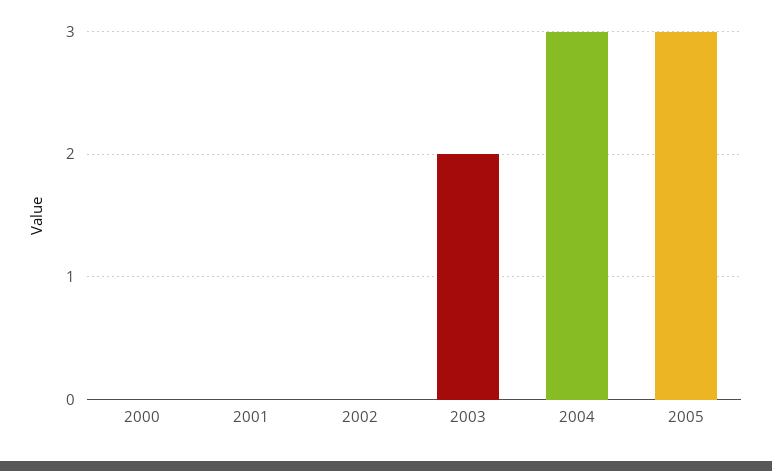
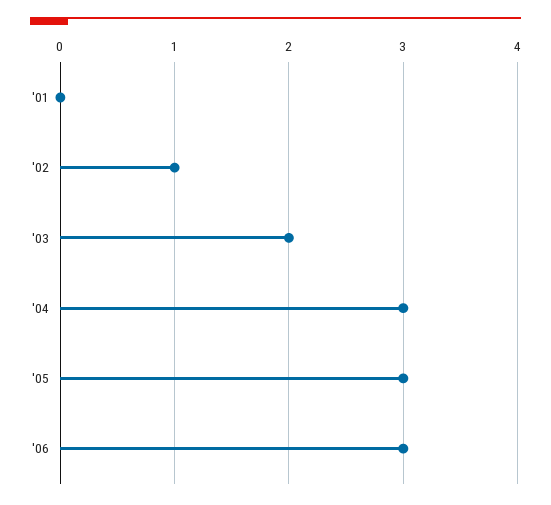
2000: 0 -> none
2002: 0 -> 1
'06: none -> 3

